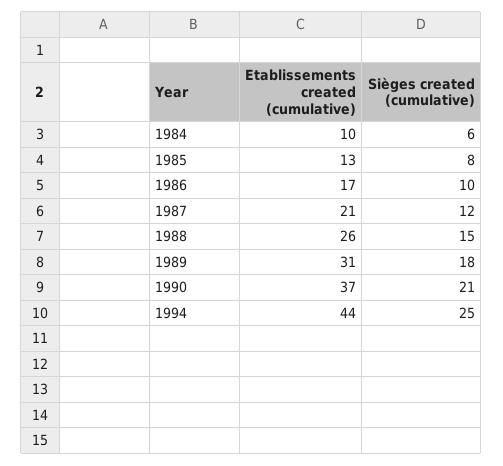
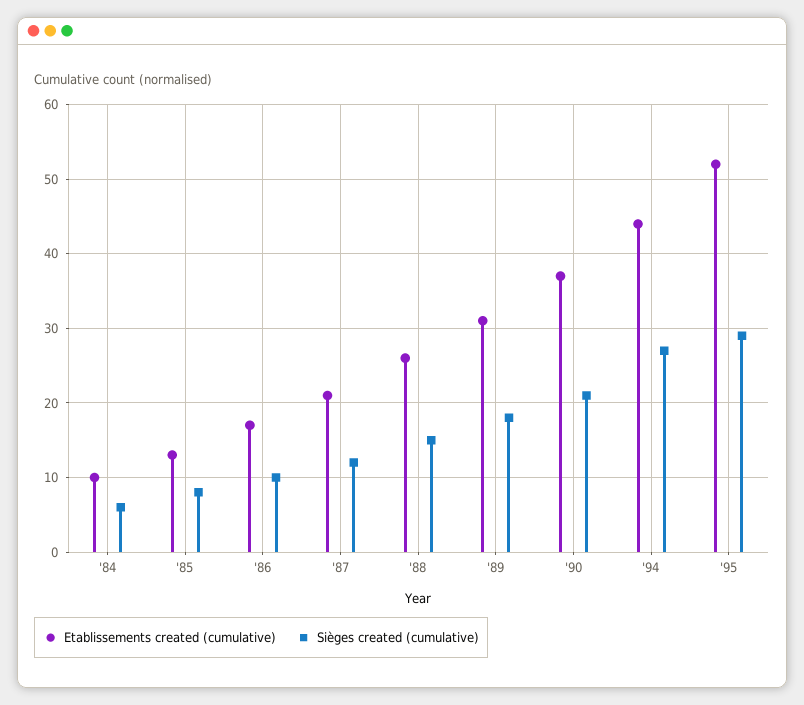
Sièges created (cumulative), 1994: 25 -> 27
Etablissements created (cumulative), '95: none -> 52
Sièges created (cumulative), '95: none -> 29

